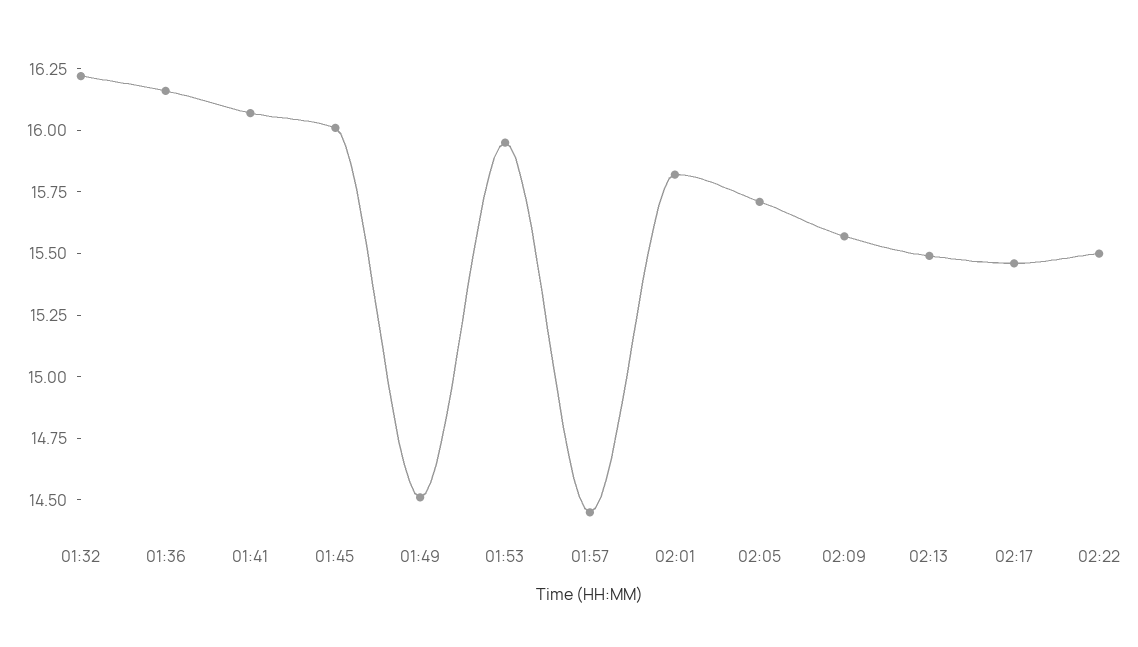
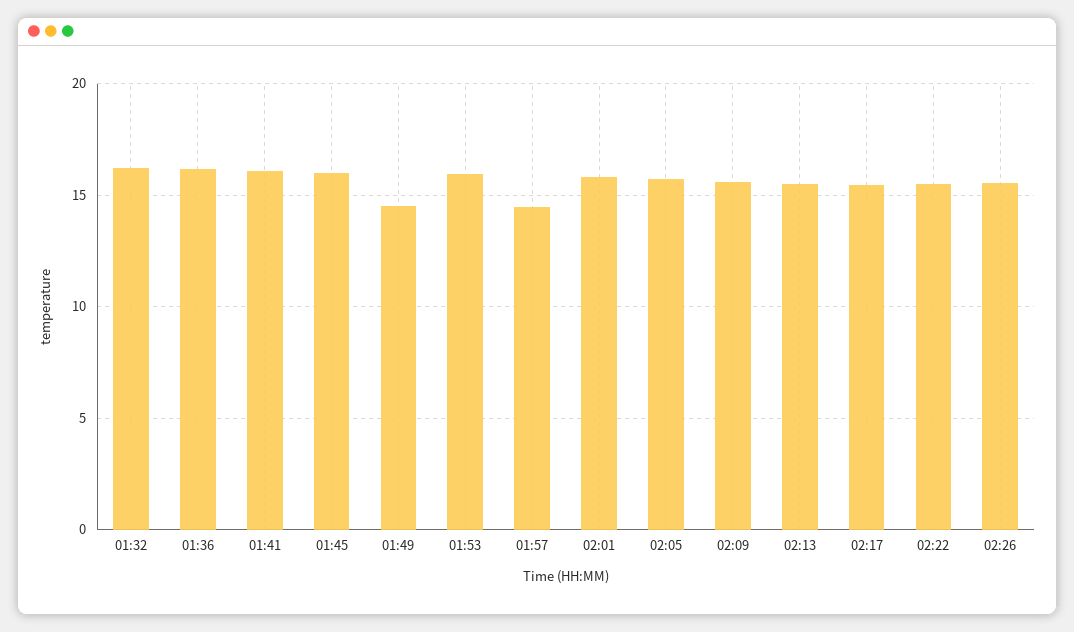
02:26: none -> 15.5

